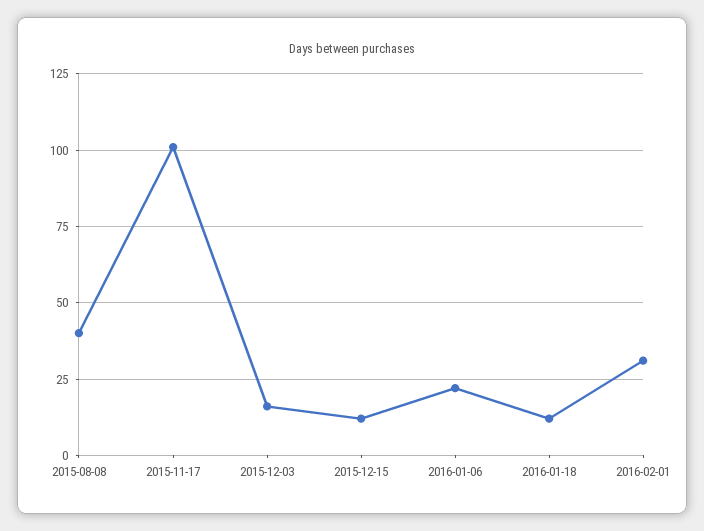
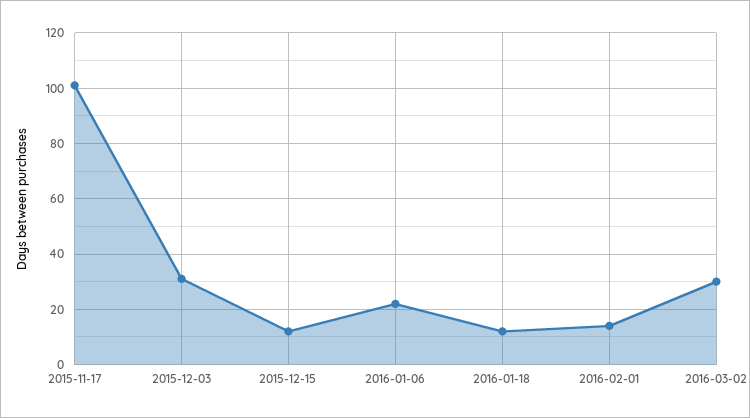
2015-08-08: 40 -> none
2015-12-03: 15 -> 30
2016-02-01: 30 -> 15
2016-03-02: none -> 30

